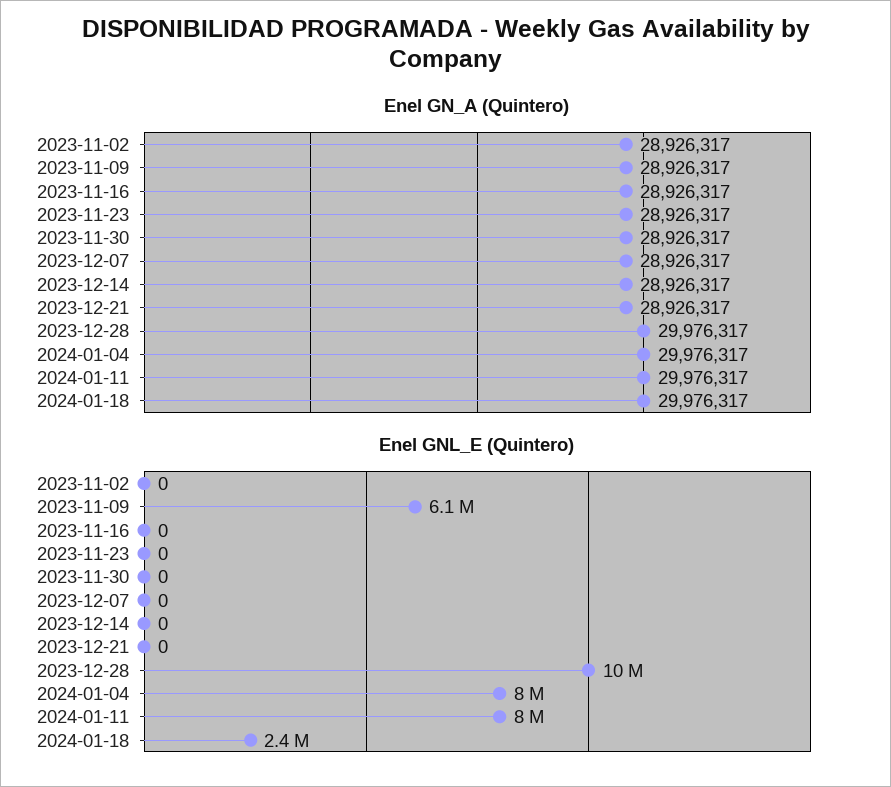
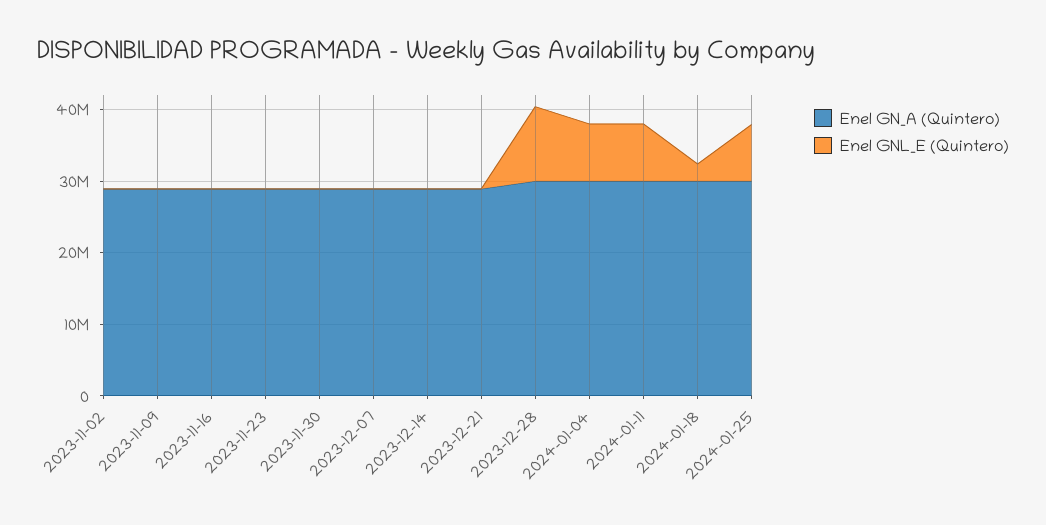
Enel GNL_E (Quintero), 2023-11-09: 6100000 -> 0
Enel GN_A (Quintero), 2024-01-25: none -> 30000000
Enel GNL_E (Quintero), 2024-01-25: none -> 8000000

